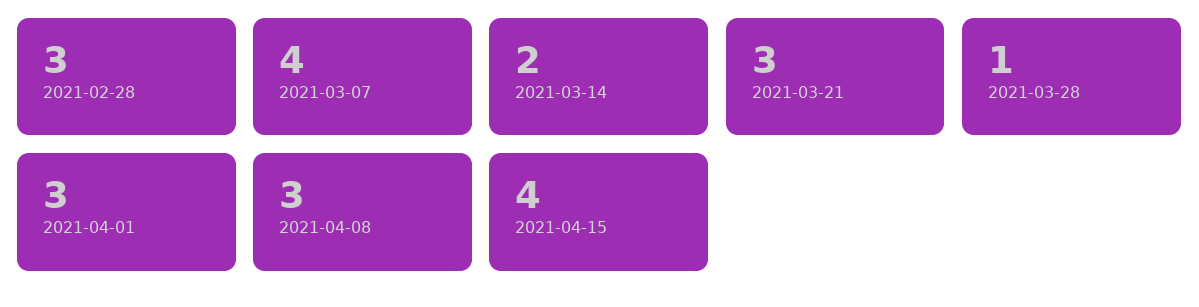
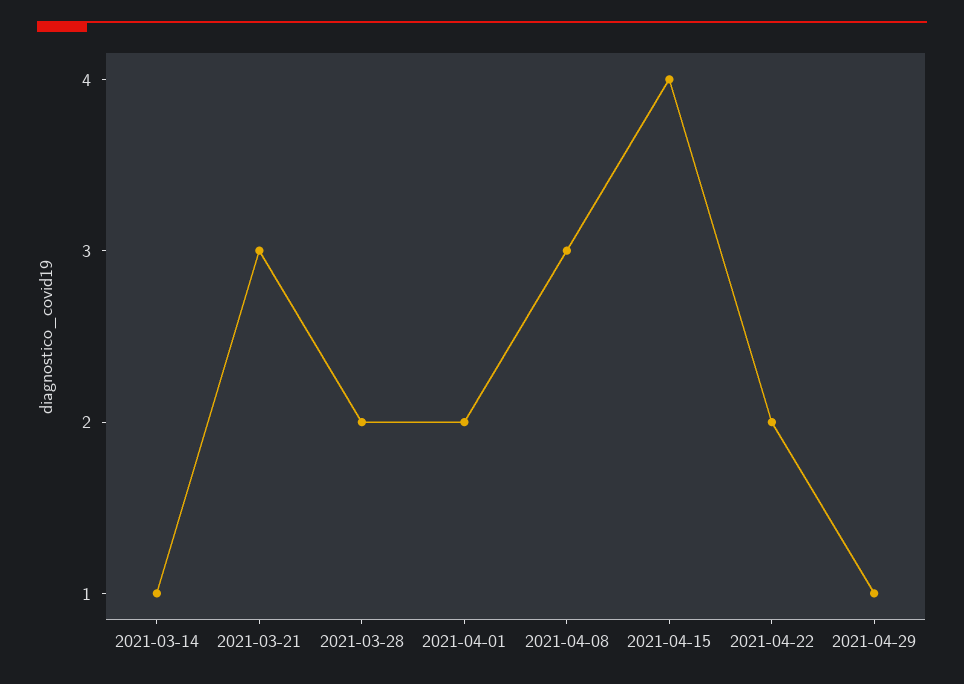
2021-02-28: 3 -> none
2021-03-07: 4 -> none
2021-03-14: 2 -> 1
2021-03-28: 1 -> 2
2021-04-01: 3 -> 2
2021-04-22: none -> 2
2021-04-29: none -> 1

